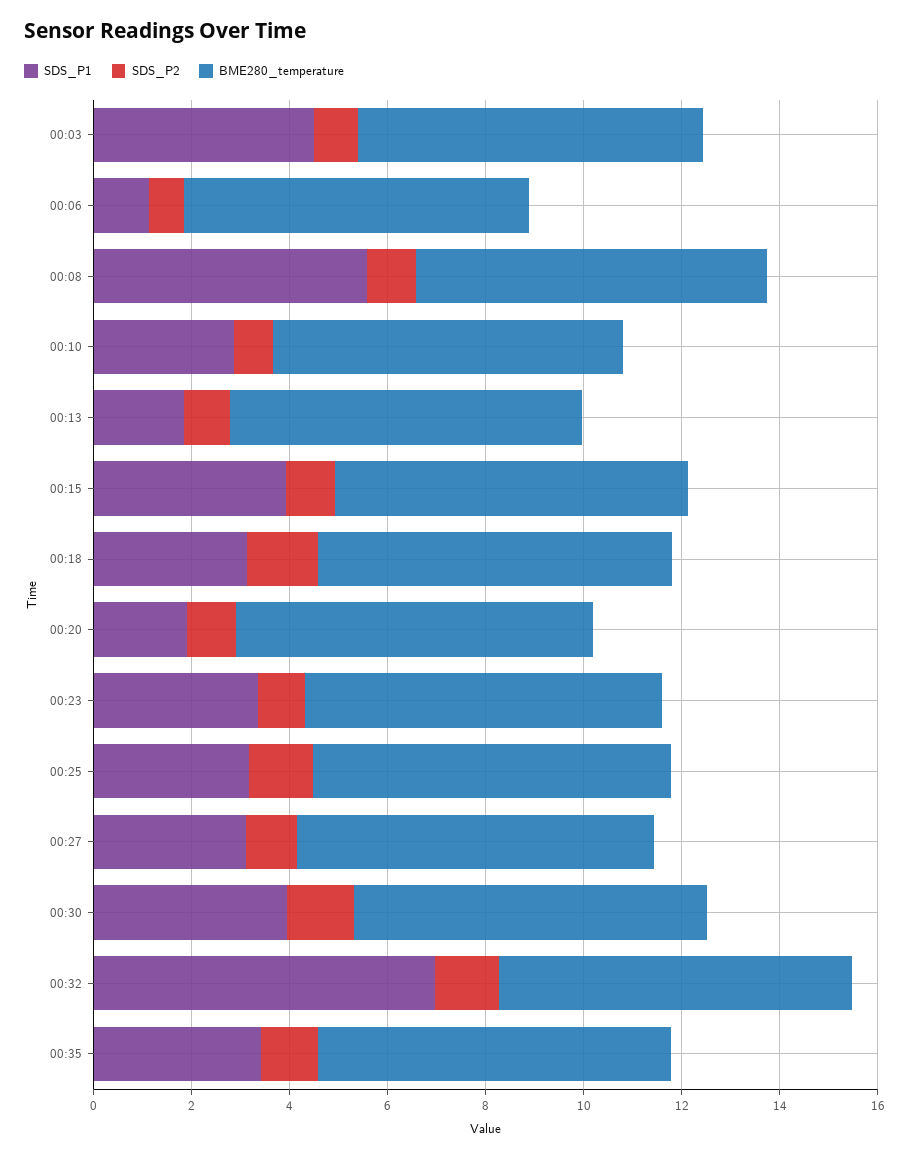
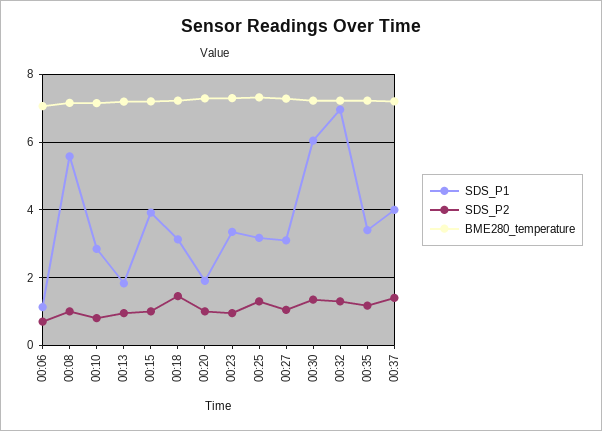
SDS_P1, 00:03: 4.5 -> none
SDS_P2, 00:03: 1 -> none
BME280_temperature, 00:03: 7 -> none
SDS_P1, 00:30: 4 -> 6
SDS_P1, 00:37: none -> 4
SDS_P2, 00:37: none -> 1.4
BME280_temperature, 00:37: none -> 7.2

